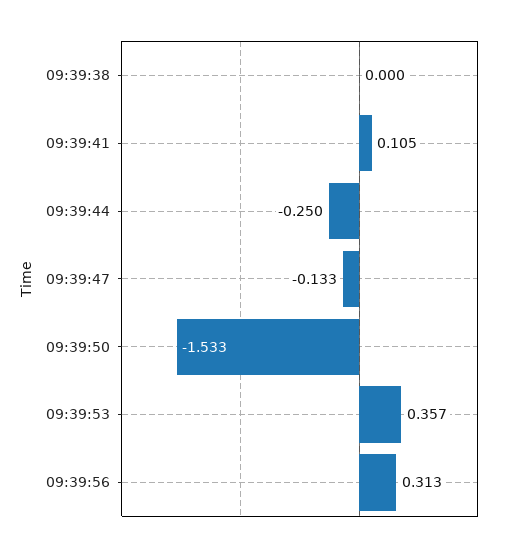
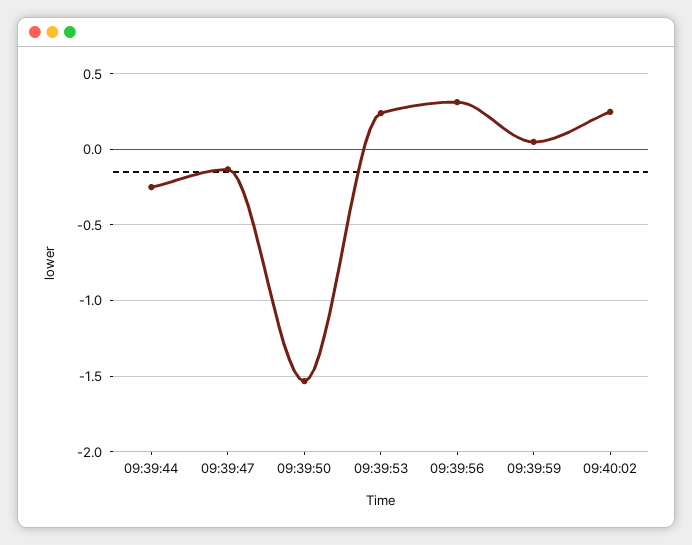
09:39:38: 0 -> none
09:39:41: 0.105 -> none
09:39:53: 0.357 -> 0.25
09:39:59: none -> 0.05
09:40:02: none -> 0.25

